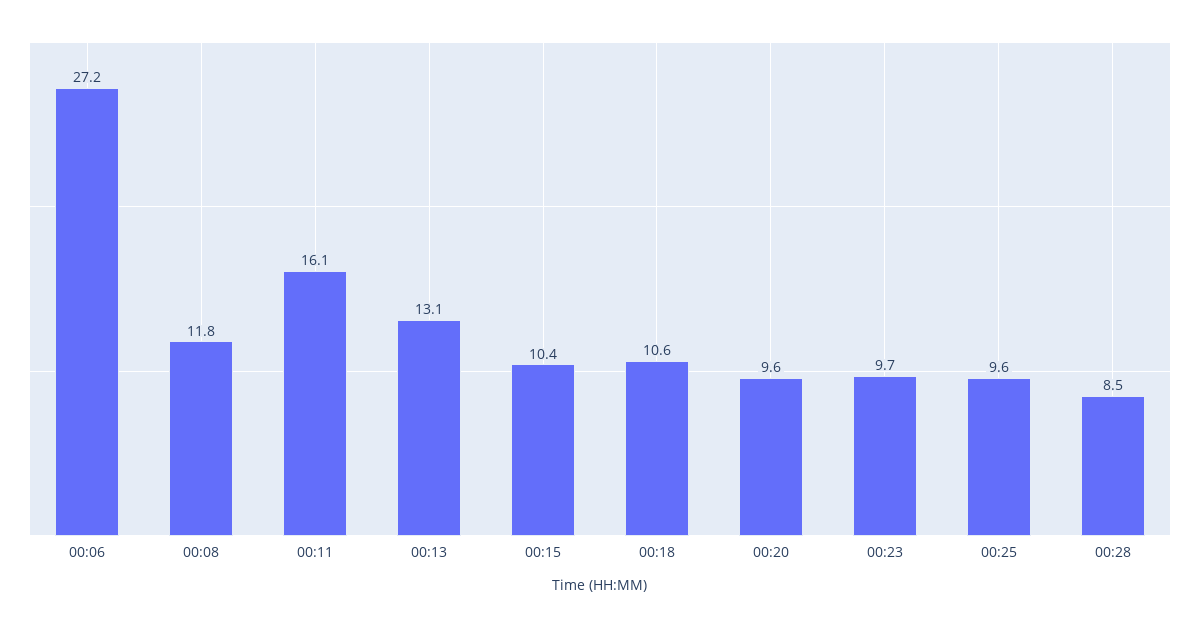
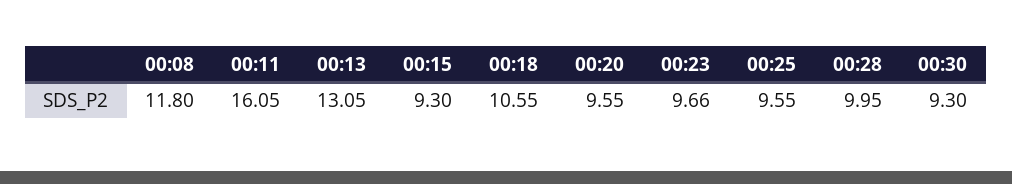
00:06: 27.2 -> none
00:15: 10.4 -> 9.3
00:28: 8.5 -> 9.95
00:30: none -> 9.3

